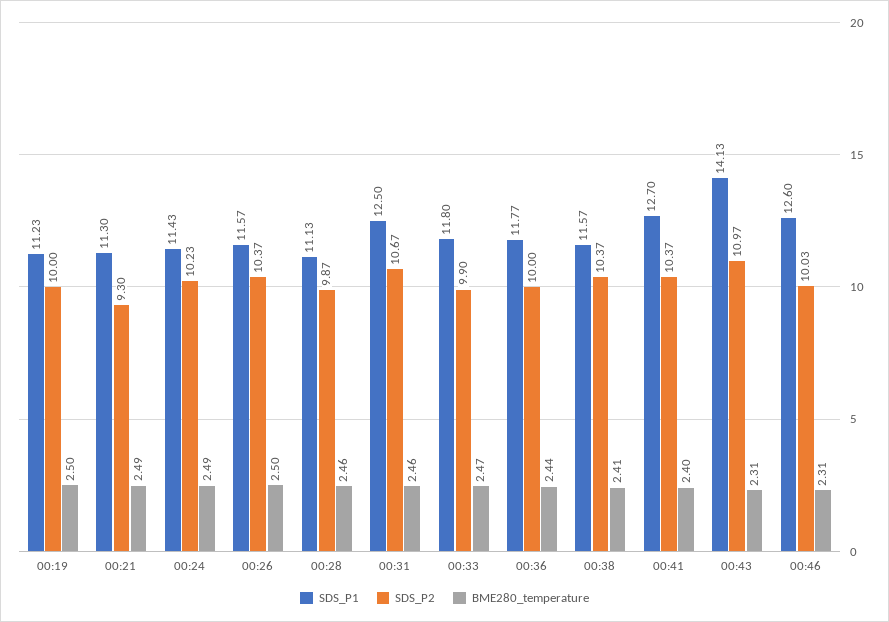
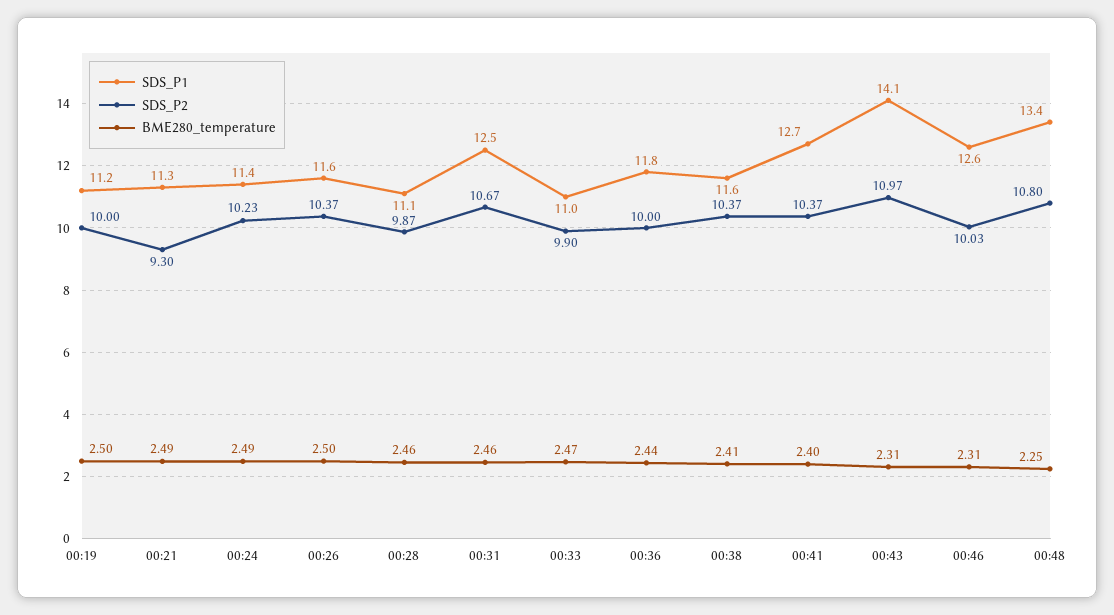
SDS_P1, 00:33: 11.8 -> 11
SDS_P1, 00:48: none -> 13.4
SDS_P2, 00:48: none -> 10.8
BME280_temperature, 00:48: none -> 2.25

